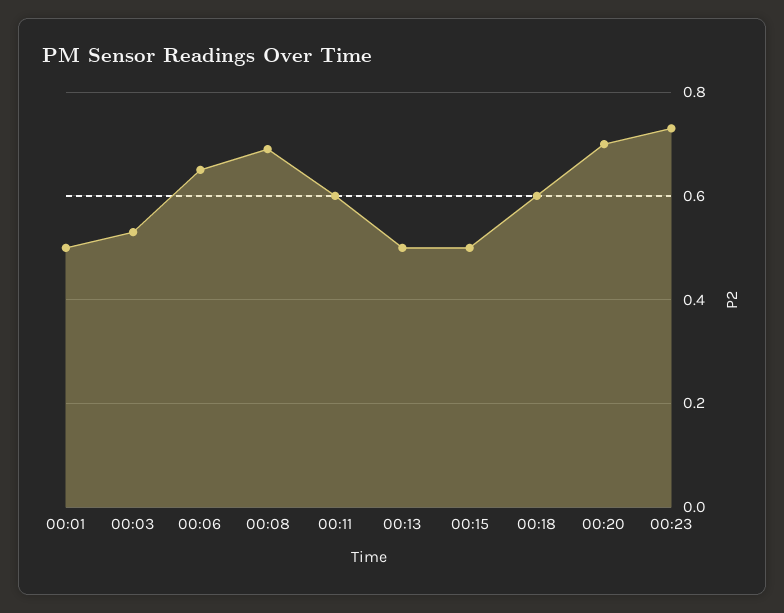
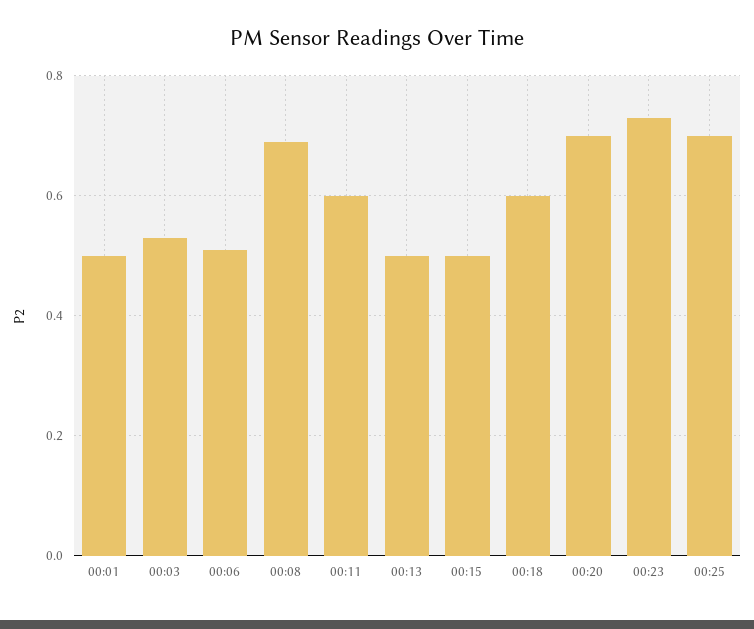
00:06: 0.65 -> 0.5
00:25: none -> 0.7

